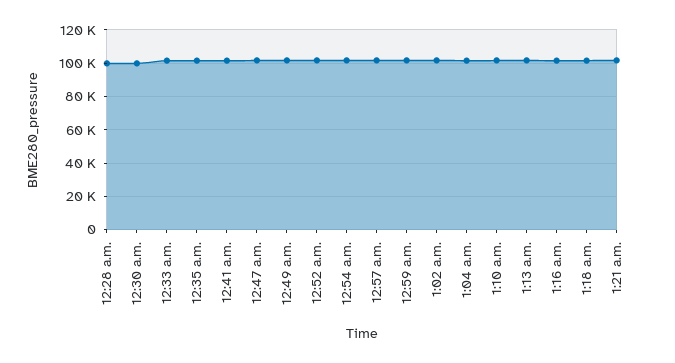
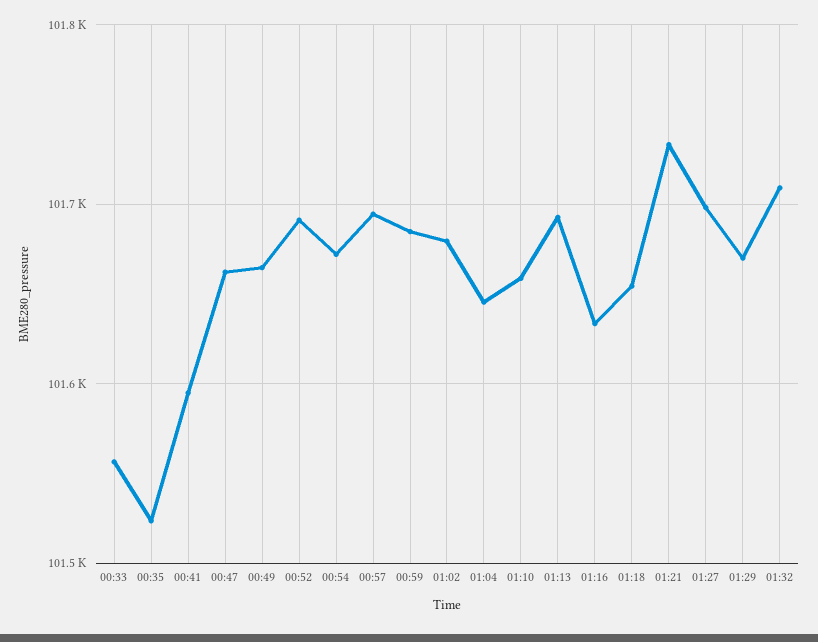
12:28 a.m.: 100000 -> none
12:30 a.m.: 100000 -> none
01:27: none -> 101700
01:29: none -> 101670
01:32: none -> 101710

